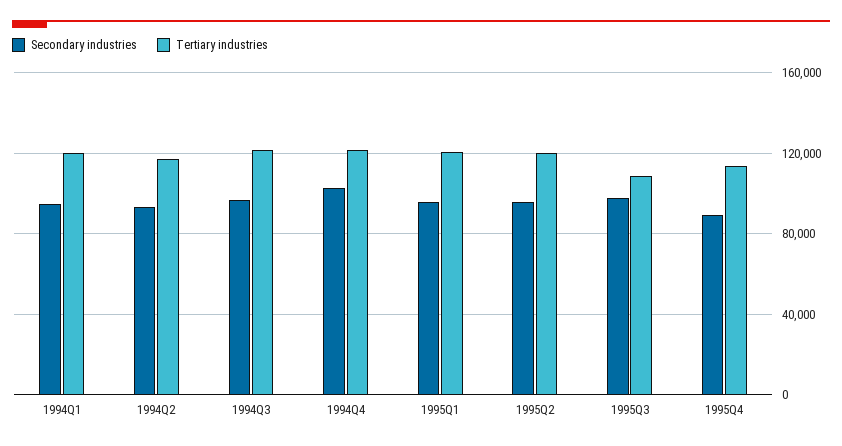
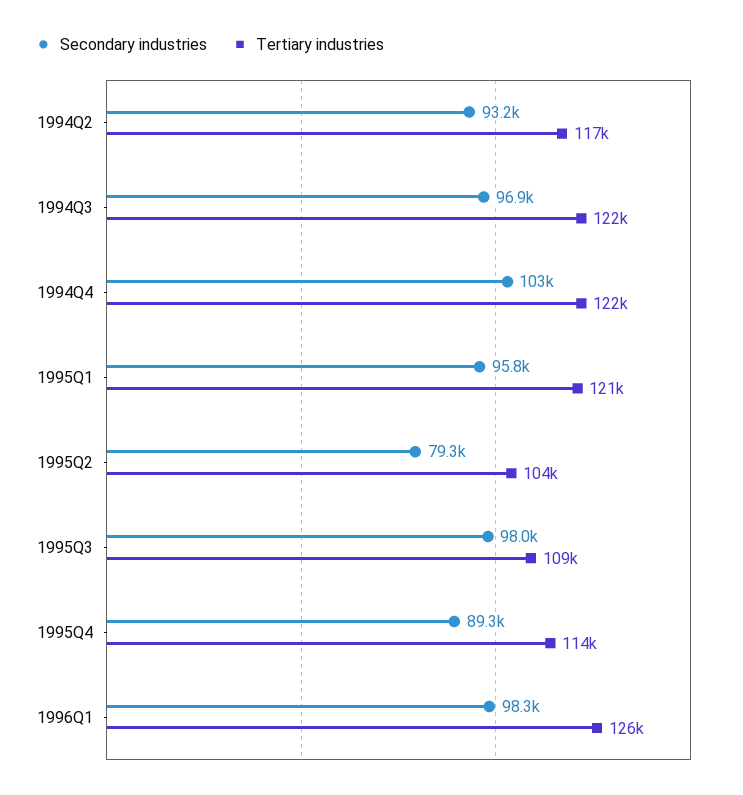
Secondary industries, 1994Q1: 95000 -> none
Tertiary industries, 1994Q1: 120000 -> none
Secondary industries, 1995Q2: 95000 -> 79300
Tertiary industries, 1995Q2: 120000 -> 104000
Secondary industries, 1996Q1: none -> 98300
Tertiary industries, 1996Q1: none -> 126000

